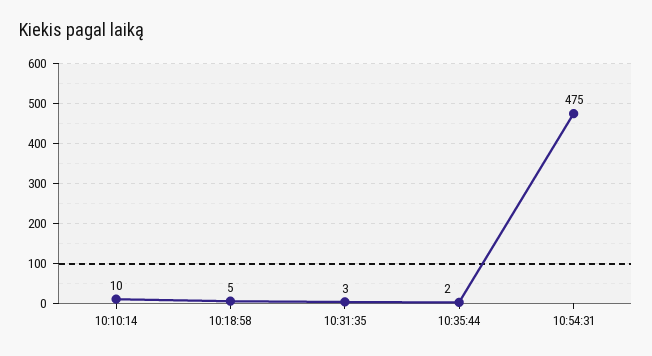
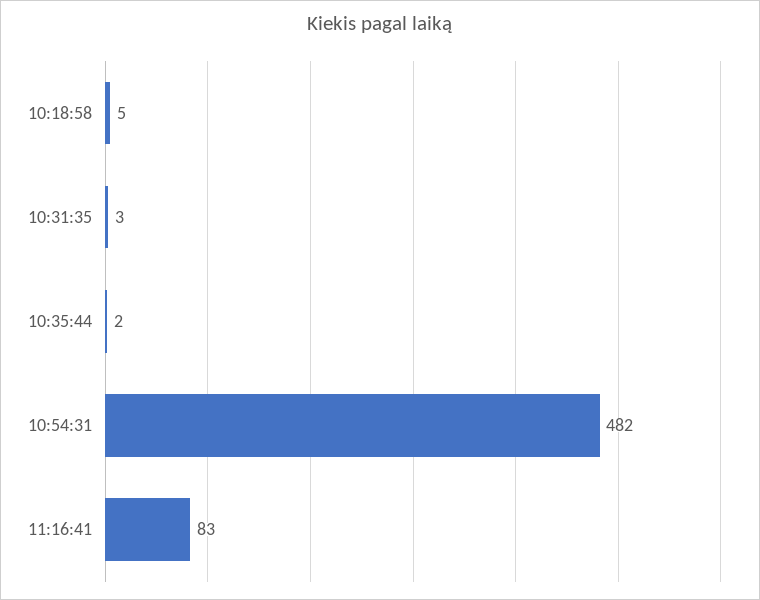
10:10:14: 10 -> none
10:54:31: 475 -> 482
11:16:41: none -> 83

